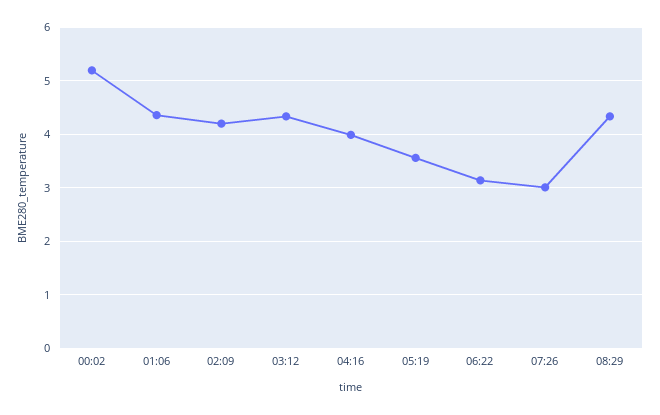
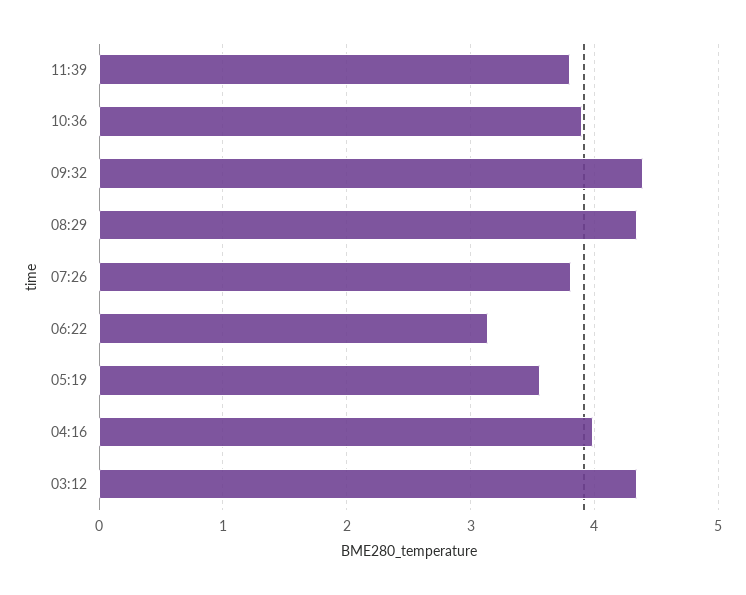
00:02: 5.2 -> none
01:06: 4.4 -> none
02:09: 4.2 -> none
07:26: 3 -> 3.8
11:39: none -> 3.8
10:36: none -> 3.9
09:32: none -> 4.4

